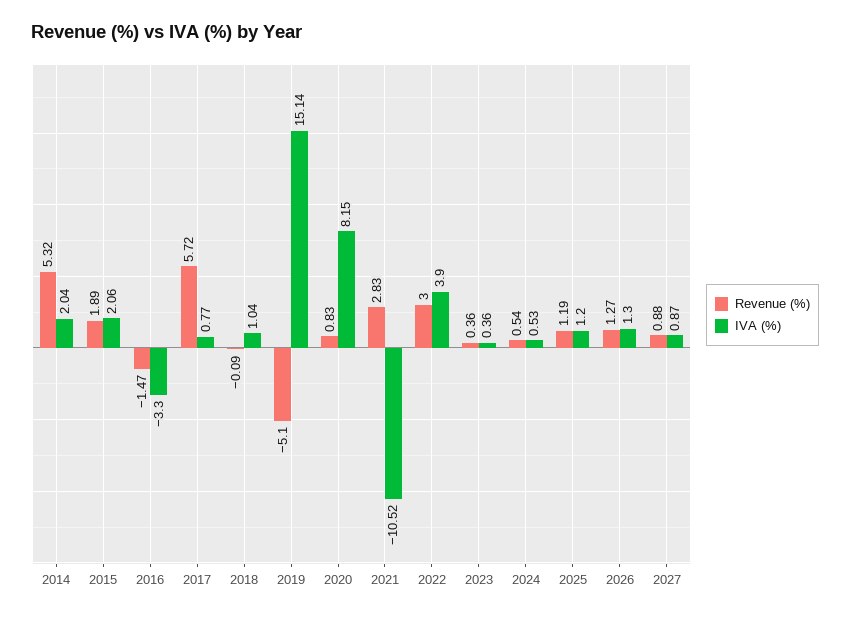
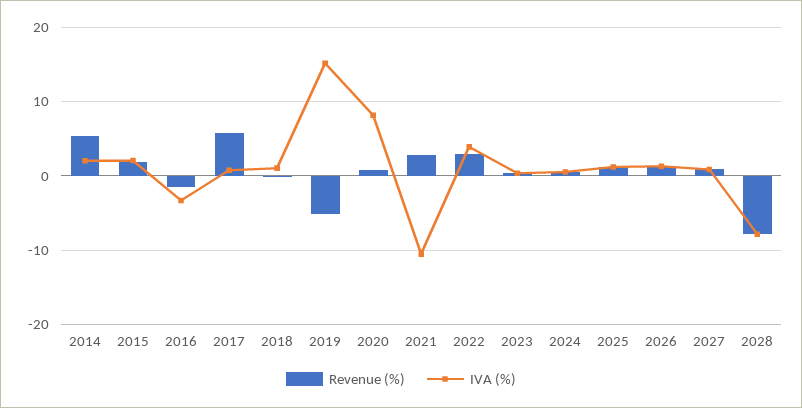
Revenue (%), 2028: none -> -8
IVA (%), 2028: none -> -8

